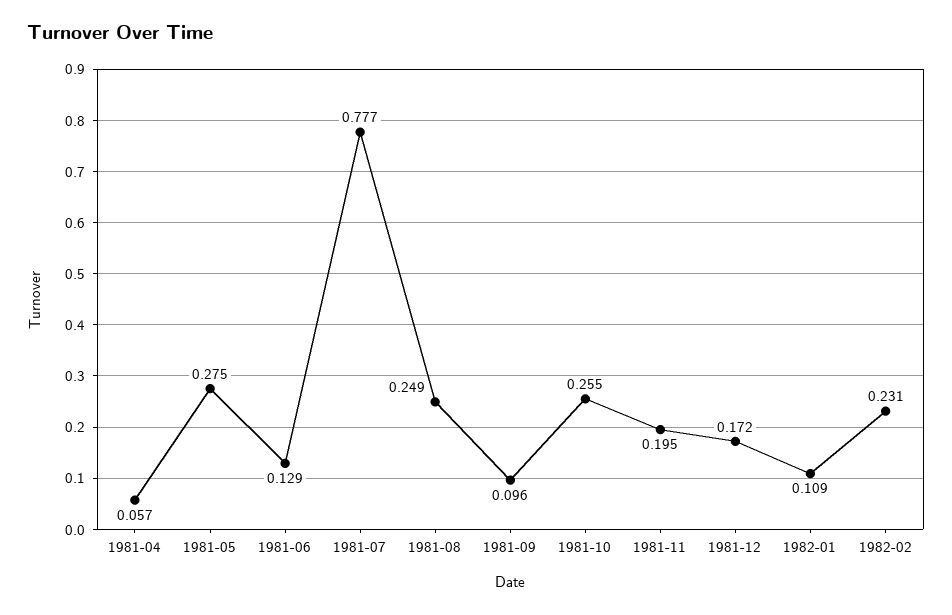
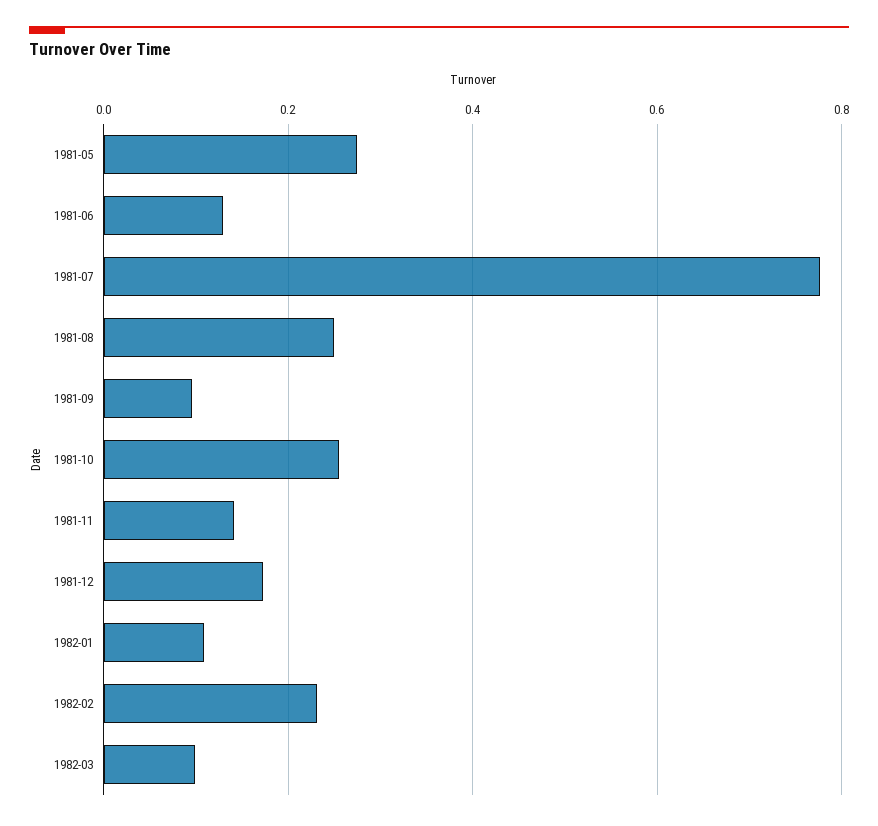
1981-04: 0.057 -> none
1981-11: 0.195 -> 0.14
1982-03: none -> 0.1

